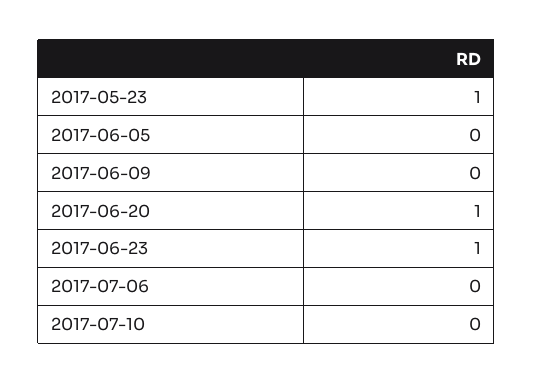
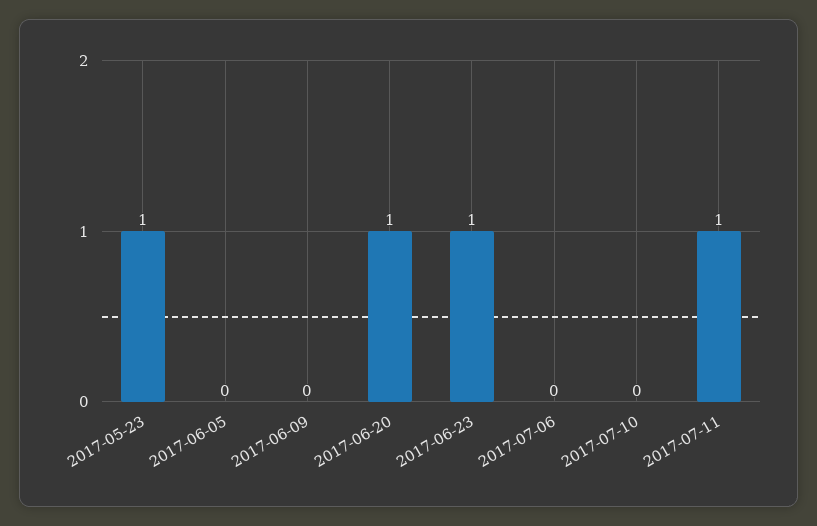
2017-07-11: none -> 1

